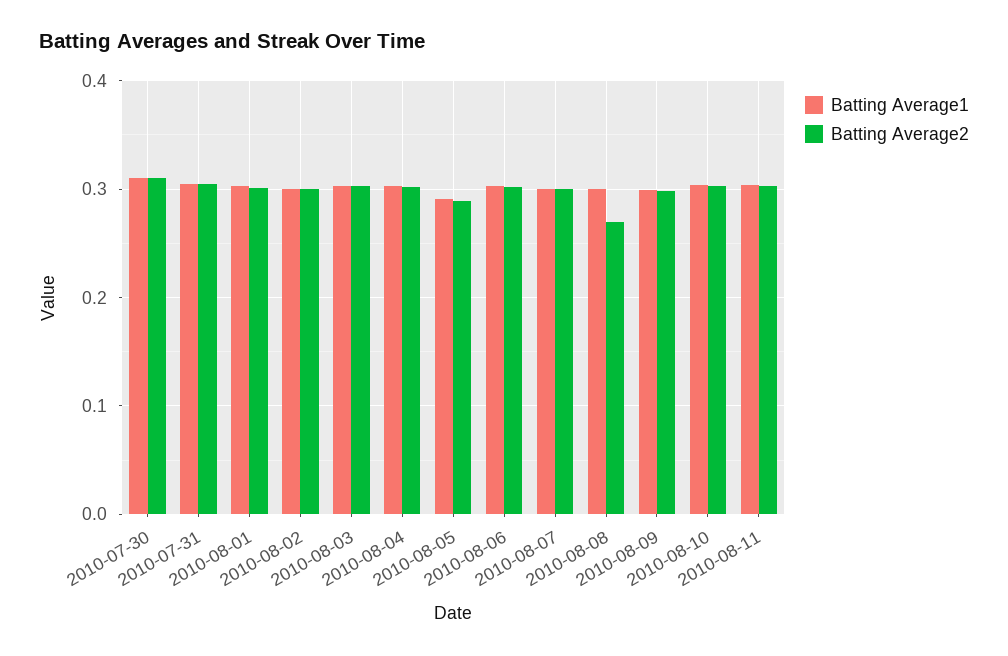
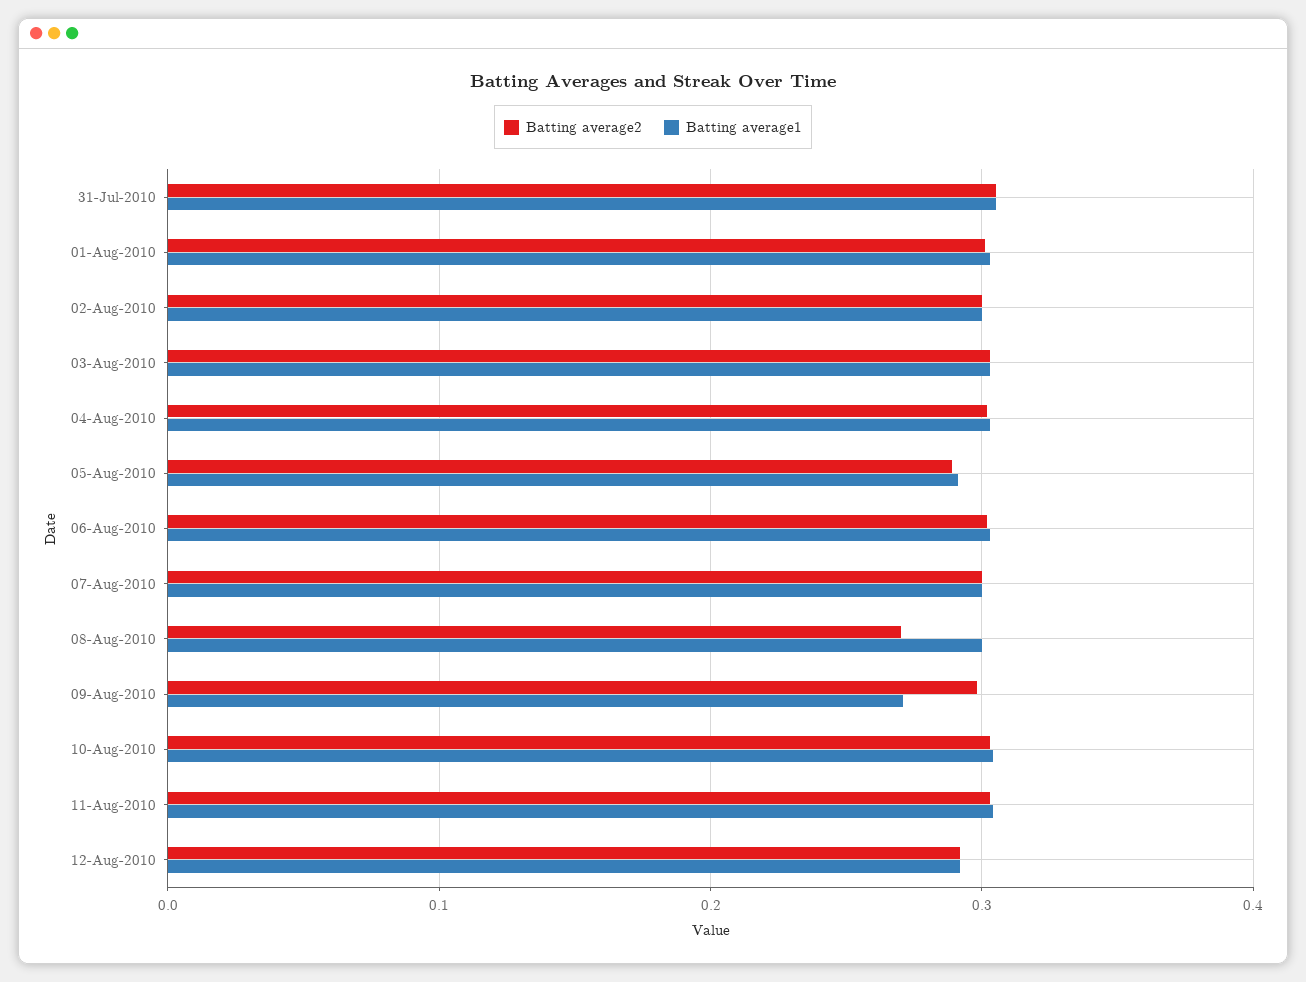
Batting Average1, 2010-07-30: 0.31 -> none
Batting Average2, 2010-07-30: 0.31 -> none
Batting Average1, 2010-08-09: 0.3 -> 0.27
Batting Average2, 12-Aug-2010: none -> 0.29
Batting Average1, 12-Aug-2010: none -> 0.29

